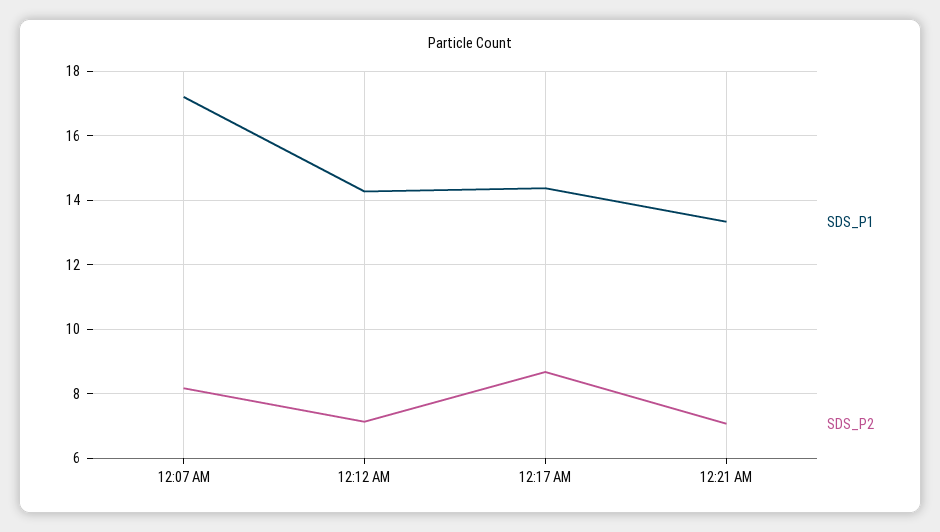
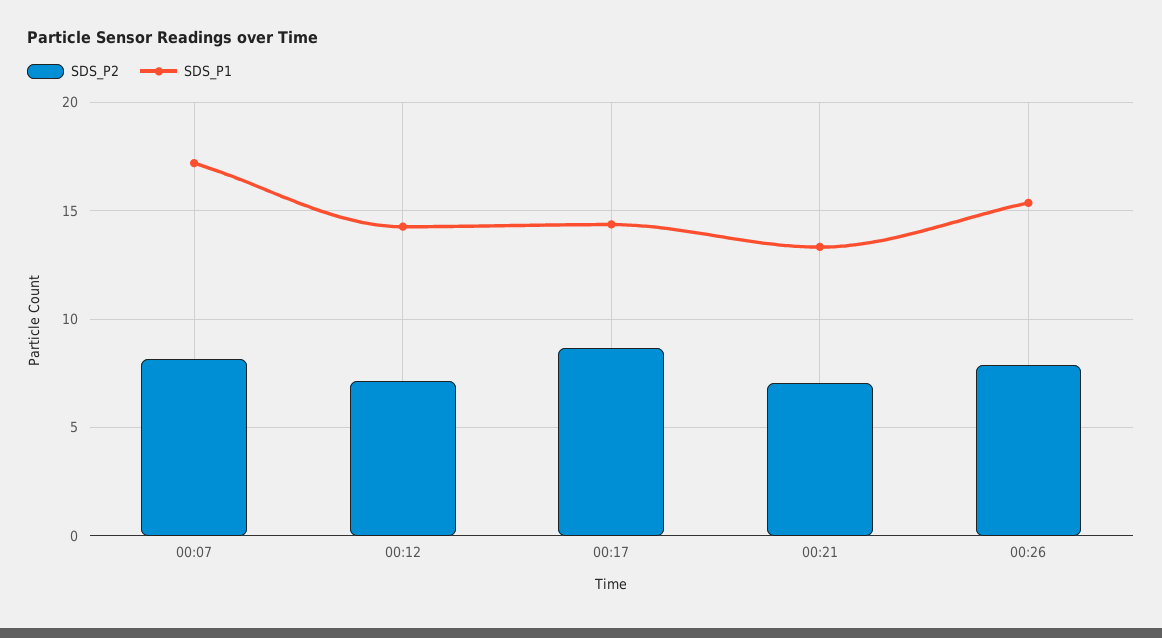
SDS_P2, 00:26: none -> 8
SDS_P1, 00:26: none -> 15.5

